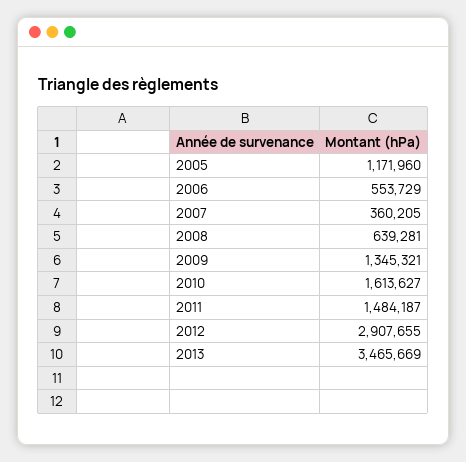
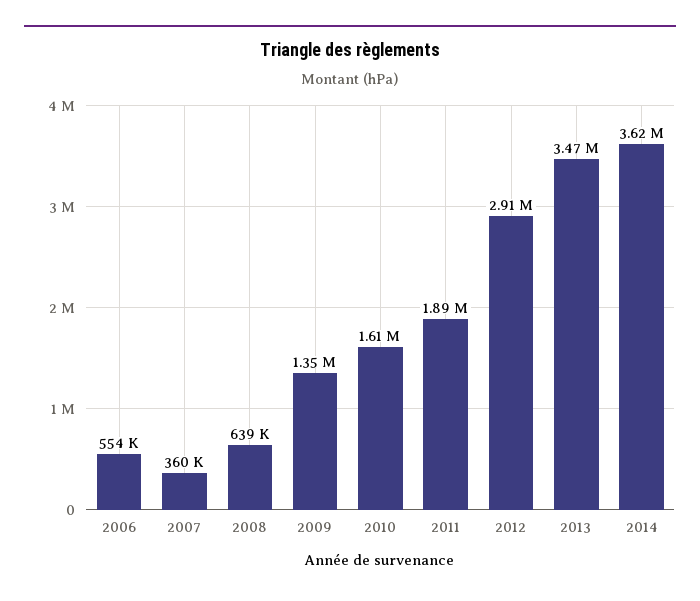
2005: 1171960 -> none
2011: 1484187 -> 1890000
2014: none -> 3620000

